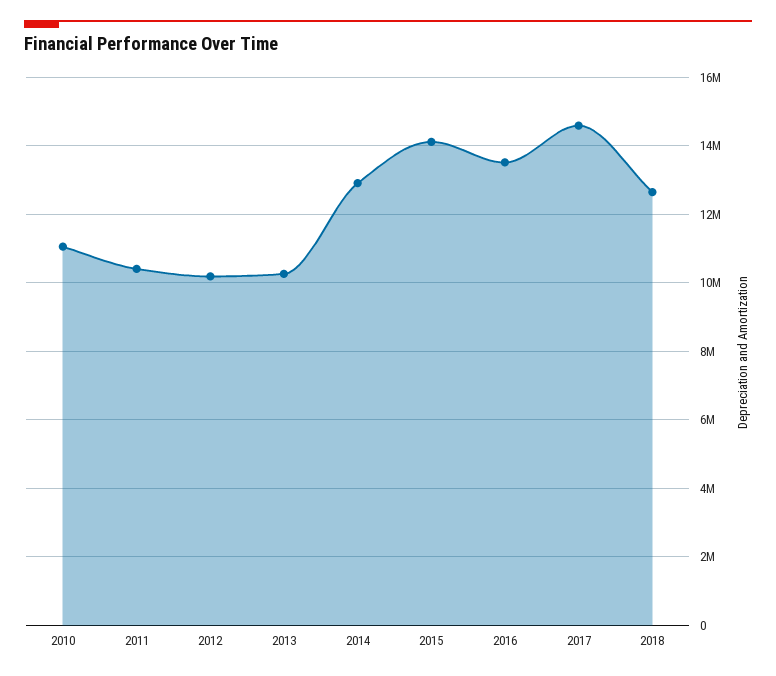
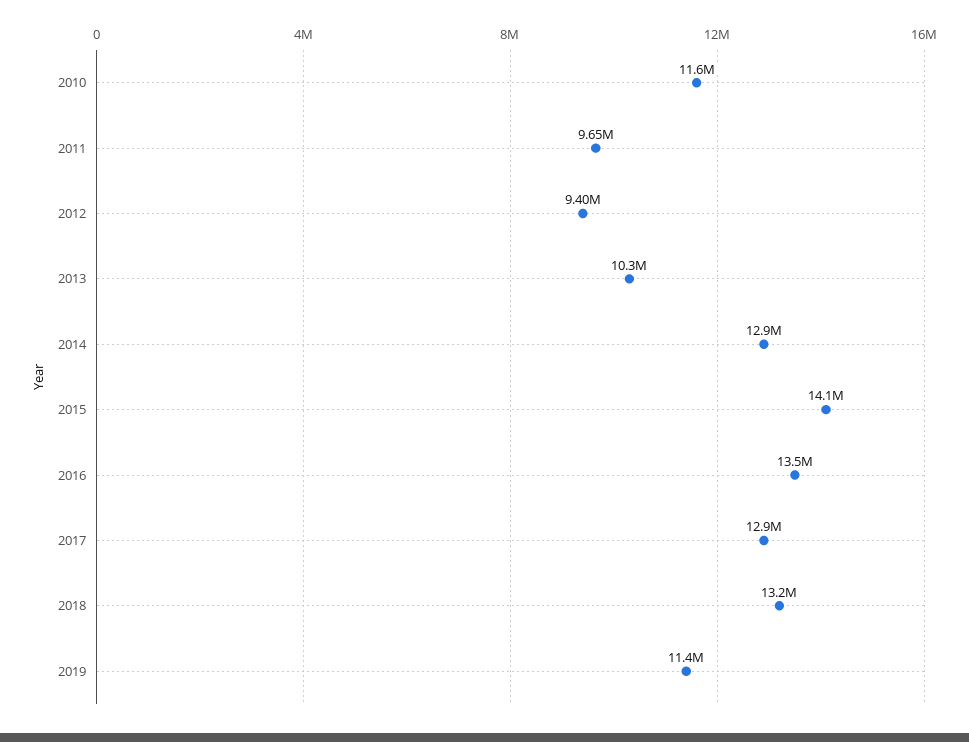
2010: 11000000 -> 11600000
2011: 10400000 -> 9650000
2012: 10200000 -> 9400000
2017: 14600000 -> 12900000
2018: 12600000 -> 13200000
2019: none -> 11400000

